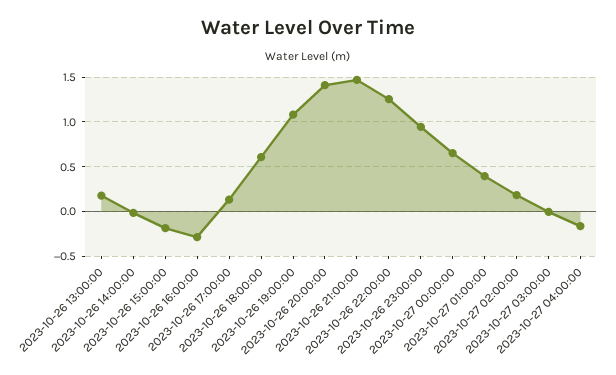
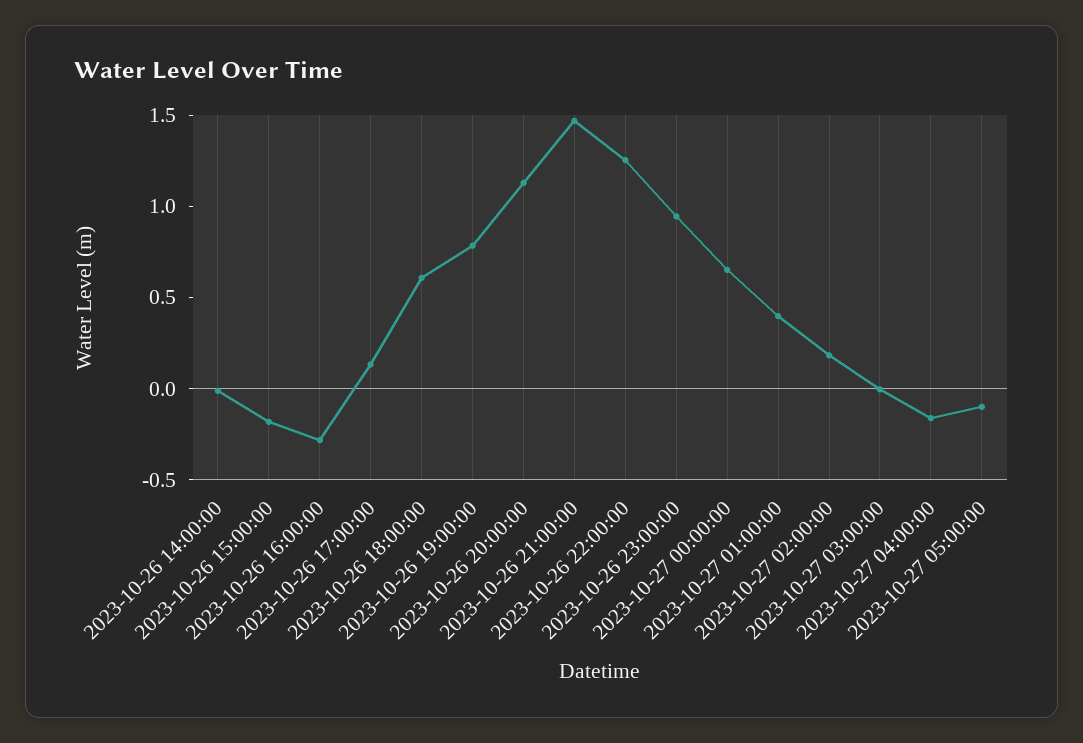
2023-10-26 13:00:00: 0.2 -> none
2023-10-26 19:00:00: 1.1 -> 0.8
2023-10-26 20:00:00: 1.4 -> 1.1
2023-10-27 05:00:00: none -> -0.1

